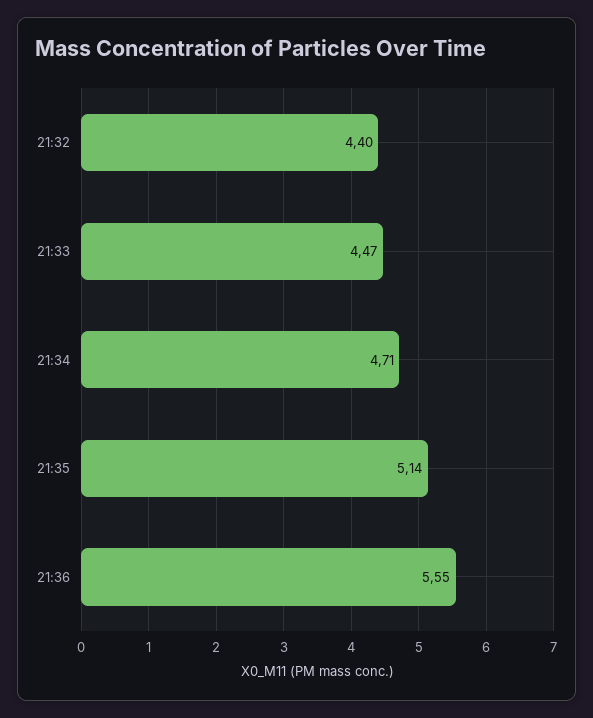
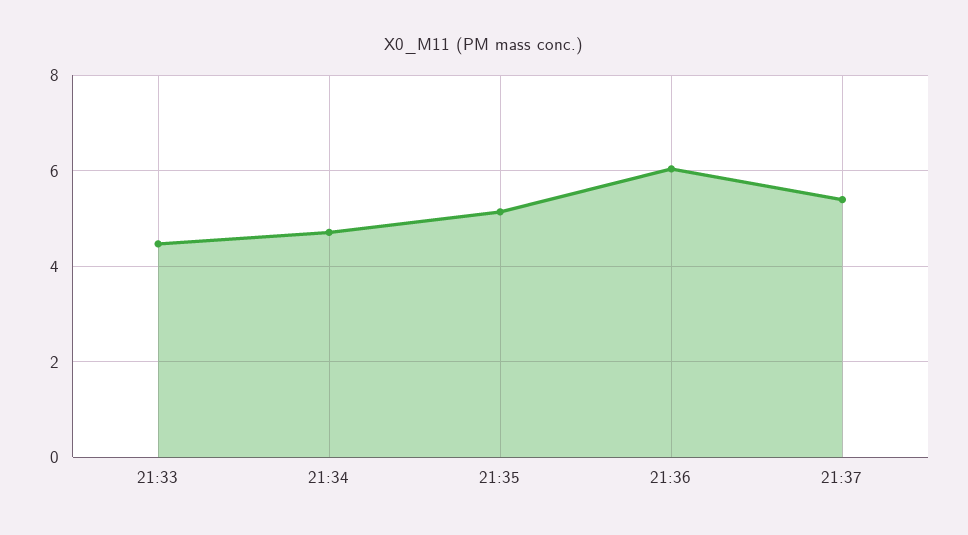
21:32: 4.4 -> none
21:36: 5.55 -> 6
21:37: none -> 5.4

